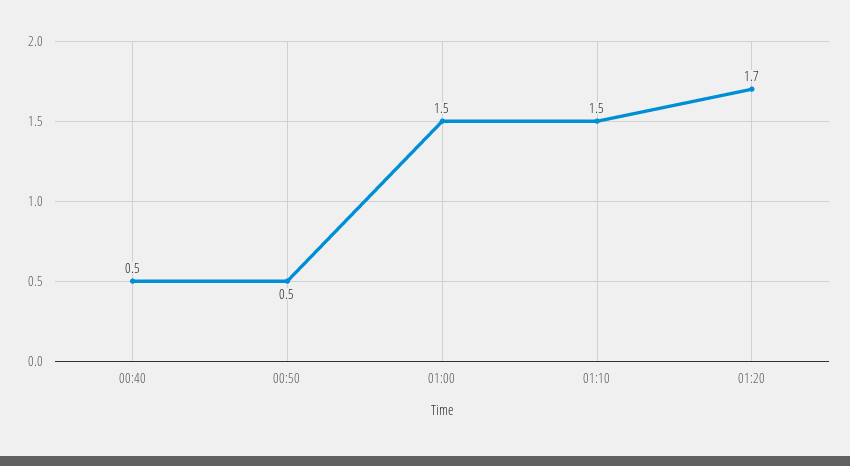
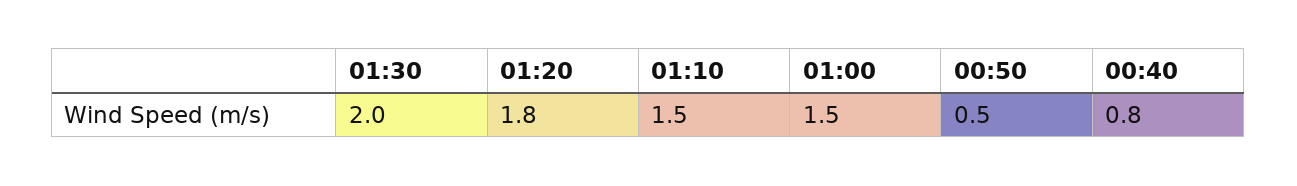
00:40: 0.5 -> 0.8
01:20: 1.7 -> 1.8
01:30: none -> 2

